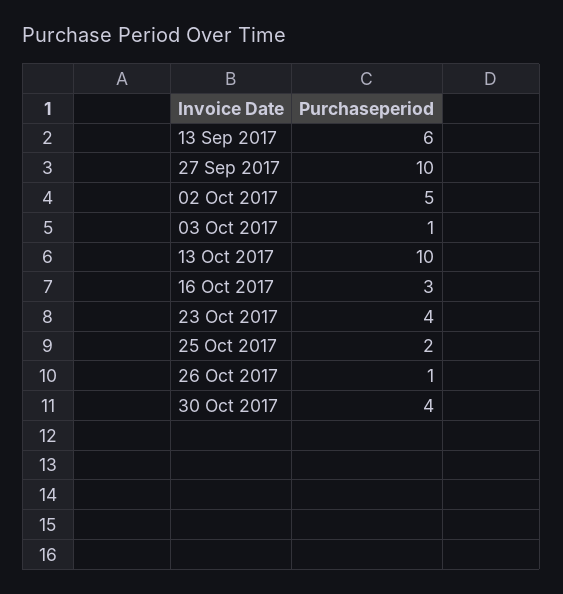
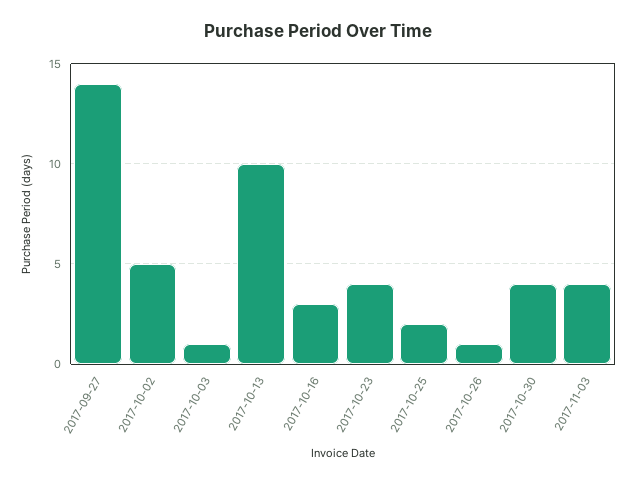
13 Sep 2017: 6 -> none
27 Sep 2017: 10 -> 14
2017-11-03: none -> 4

